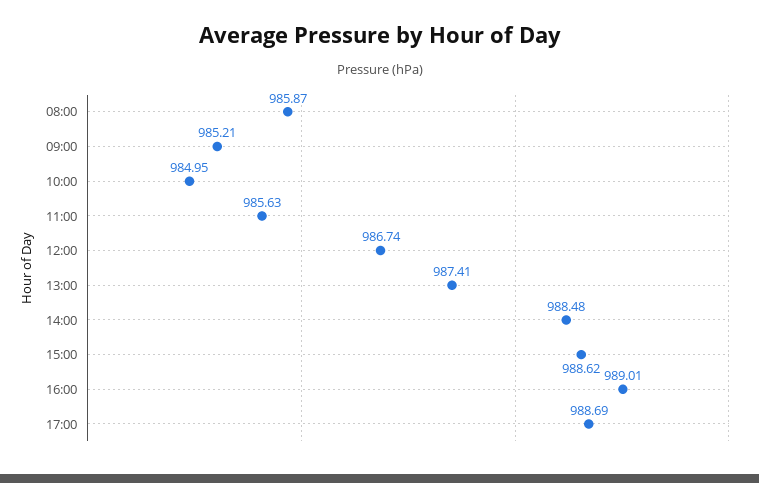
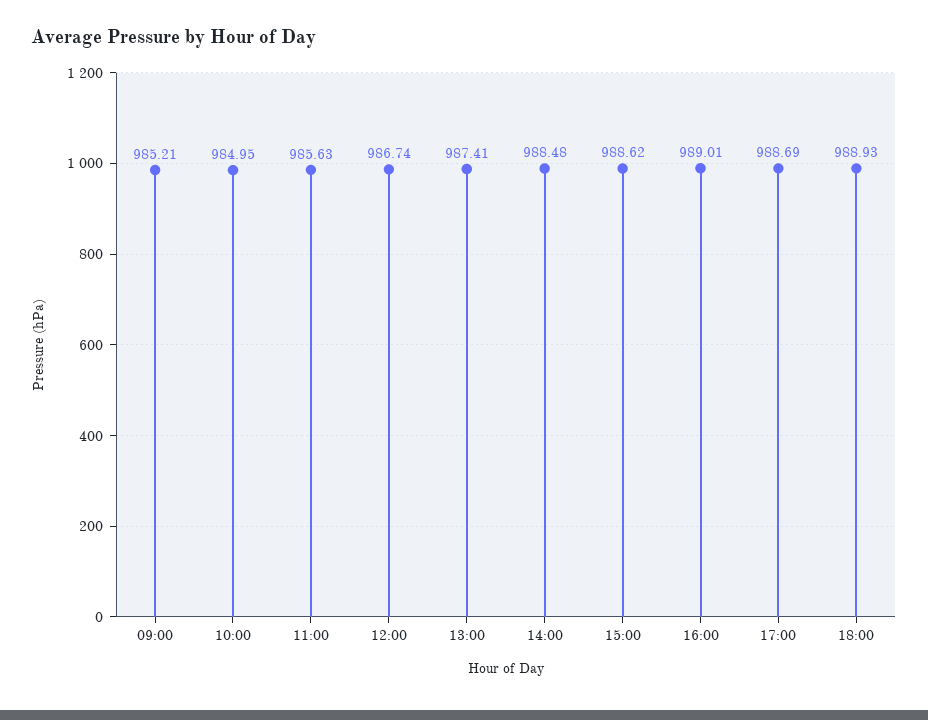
08:00: 985.87 -> none
18:00: none -> 988.93

